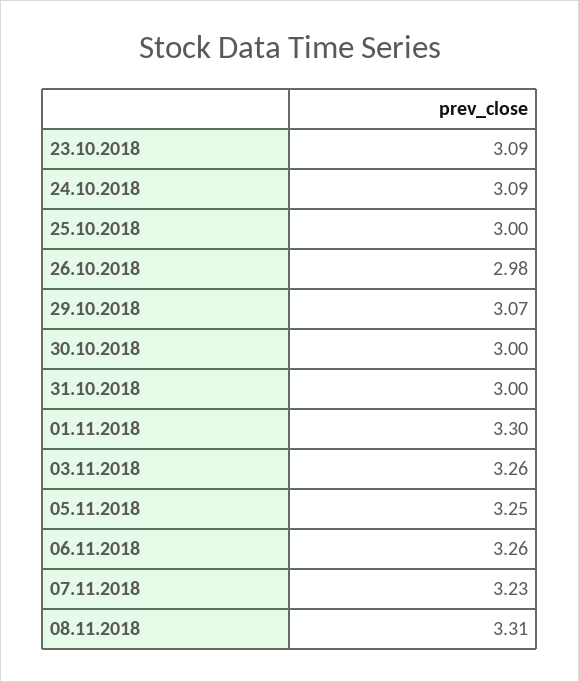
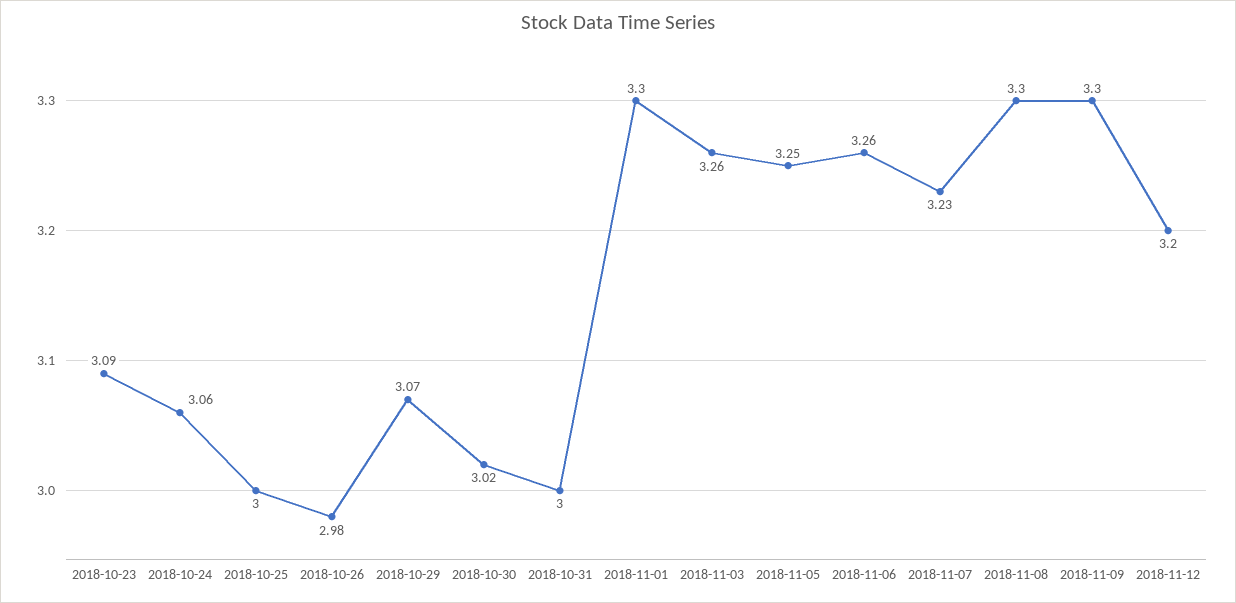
24.10.2018: 3.09 -> 3.06
30.10.2018: 3 -> 3.02
08.11.2018: 3.31 -> 3.3
2018-11-09: none -> 3.3
2018-11-12: none -> 3.2

